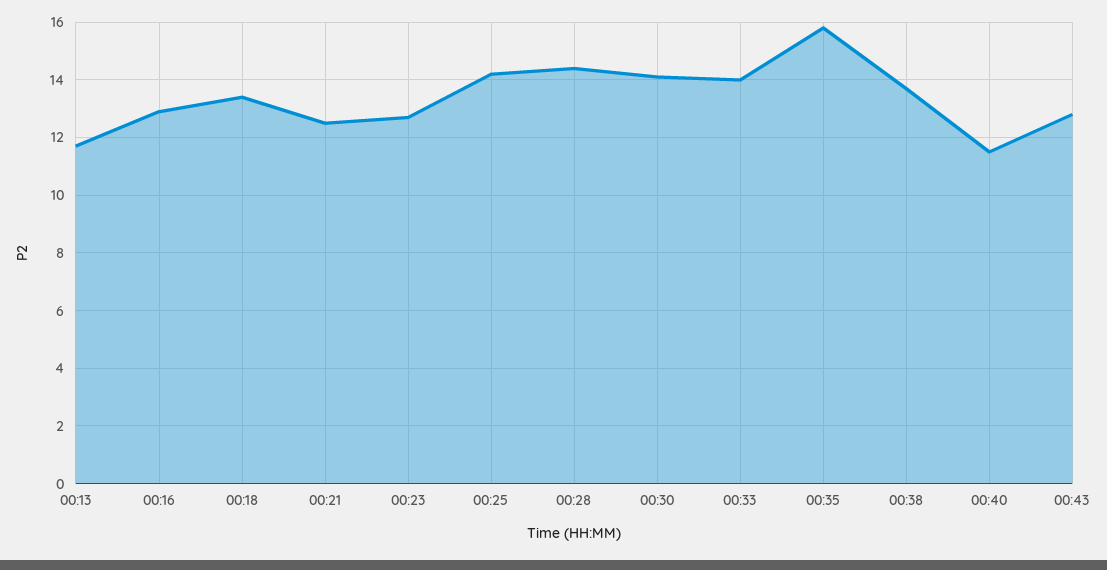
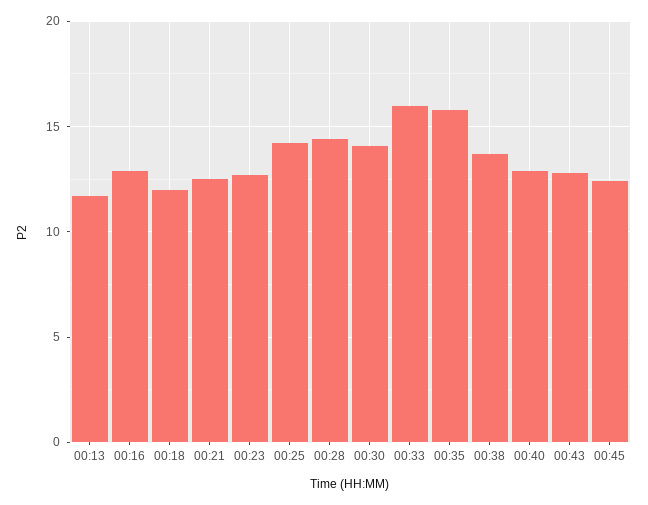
00:18: 13.5 -> 12
00:33: 14 -> 16
00:40: 11.5 -> 13
00:45: none -> 12.5

